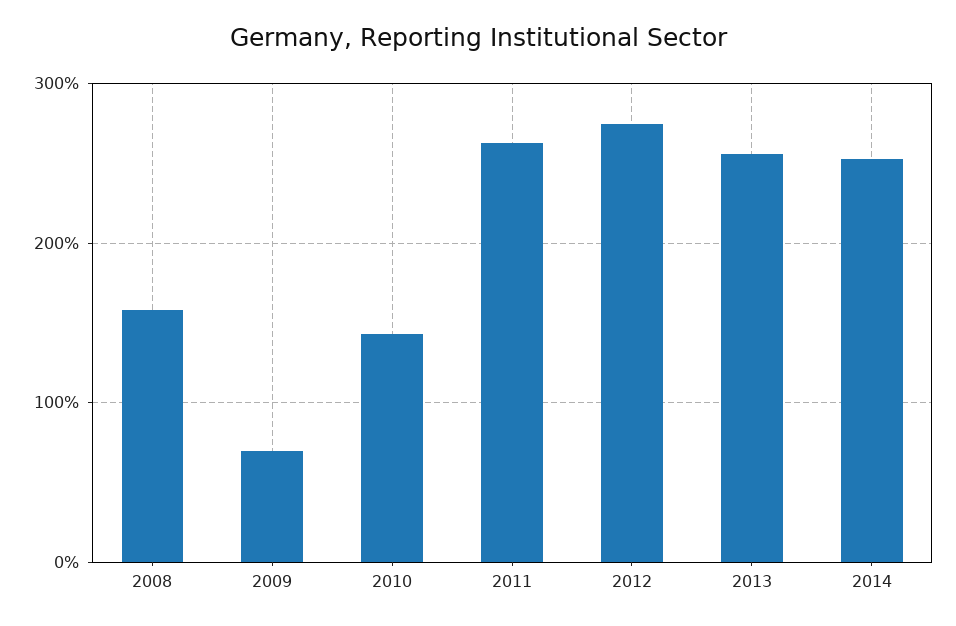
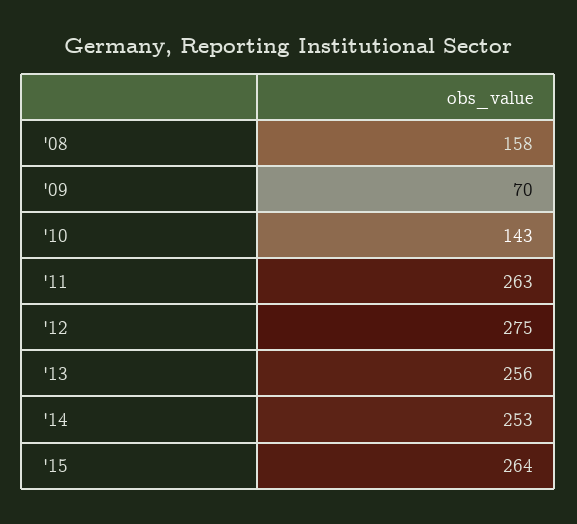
'15: none -> 264

